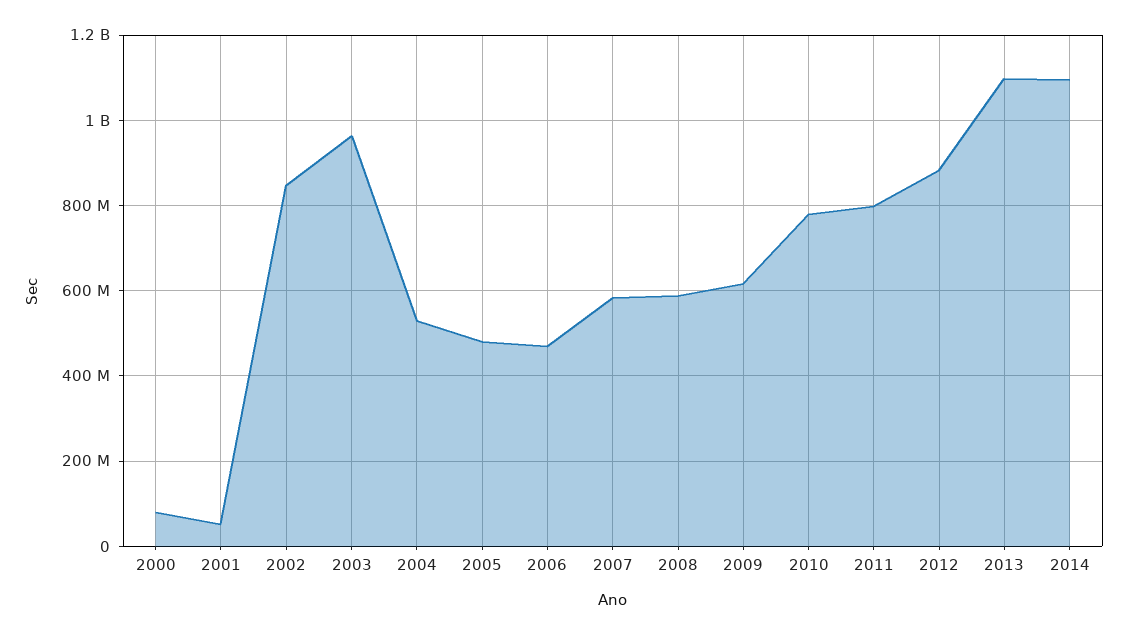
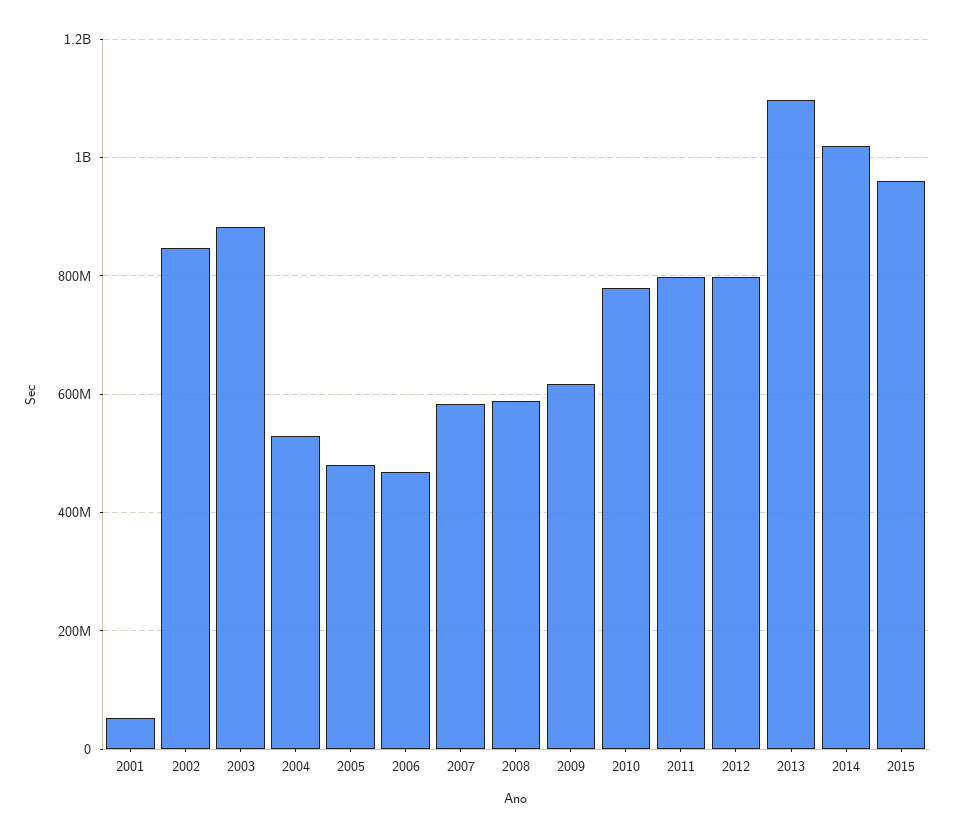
2000: 80000000 -> none
2003: 960000000 -> 880000000
2012: 880000000 -> 800000000
2014: 1100000000 -> 1020000000
2015: none -> 960000000

